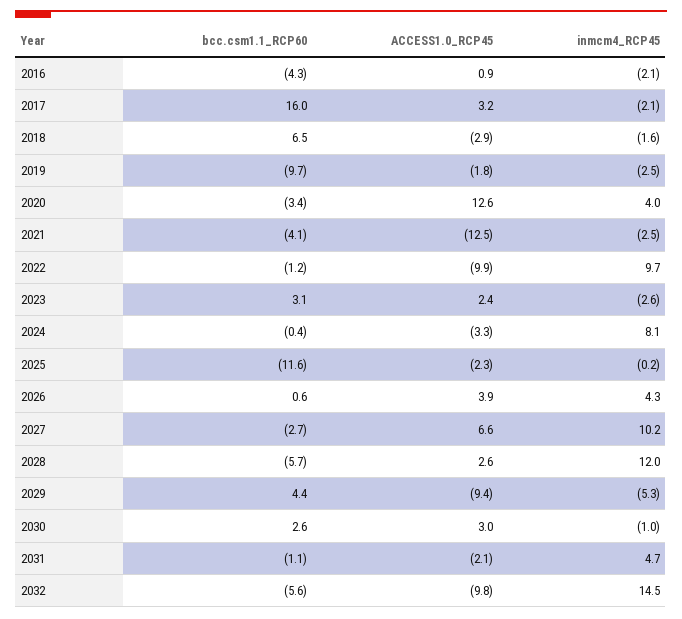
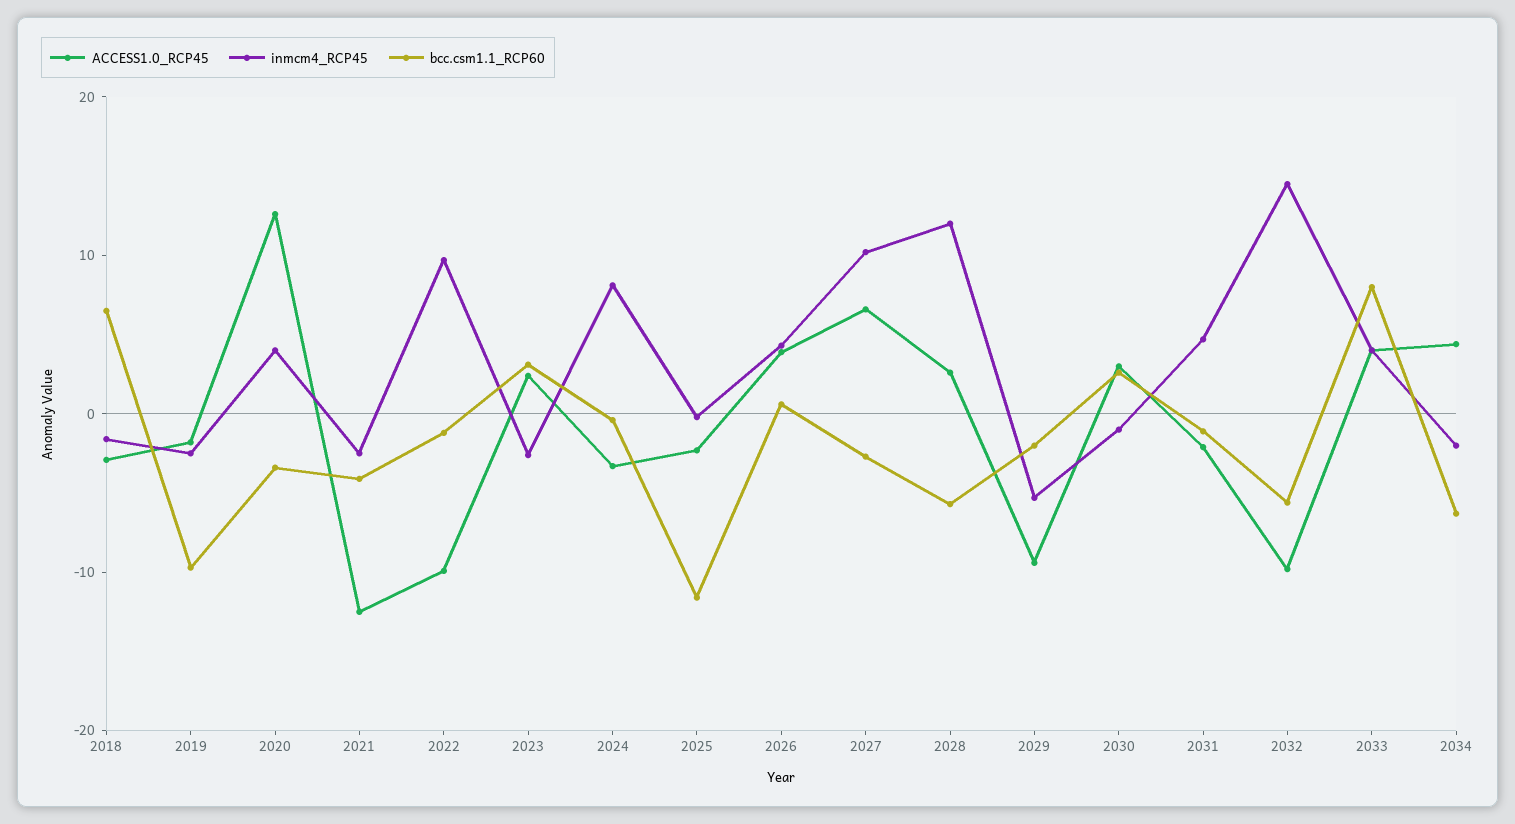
bcc.csm1.1_RCP60, 2016: -4.3 -> none
ACCESS1.0_RCP45, 2016: 0.9 -> none
inmcm4_RCP45, 2016: -2.1 -> none
bcc.csm1.1_RCP60, 2017: 16 -> none
ACCESS1.0_RCP45, 2017: 3.2 -> none
inmcm4_RCP45, 2017: -2.1 -> none
bcc.csm1.1_RCP60, 2029: 4.4 -> -2
ACCESS1.0_RCP45, 2033: none -> 4
inmcm4_RCP45, 2033: none -> 4
bcc.csm1.1_RCP60, 2033: none -> 8
ACCESS1.0_RCP45, 2034: none -> 4
inmcm4_RCP45, 2034: none -> -2
bcc.csm1.1_RCP60, 2034: none -> -6

